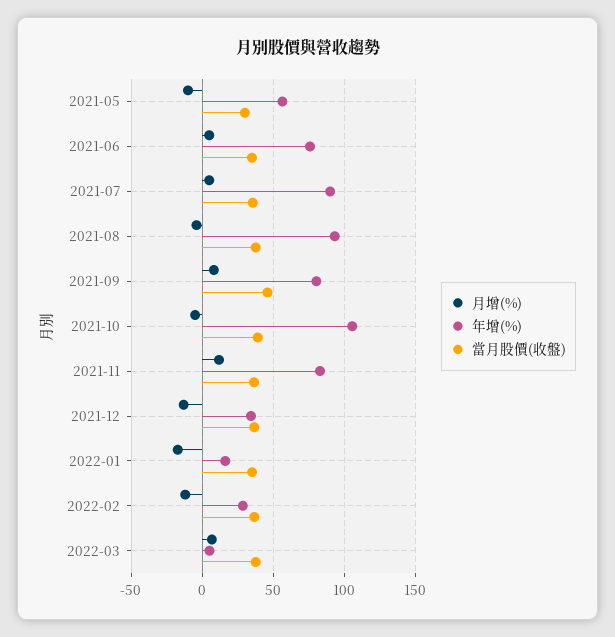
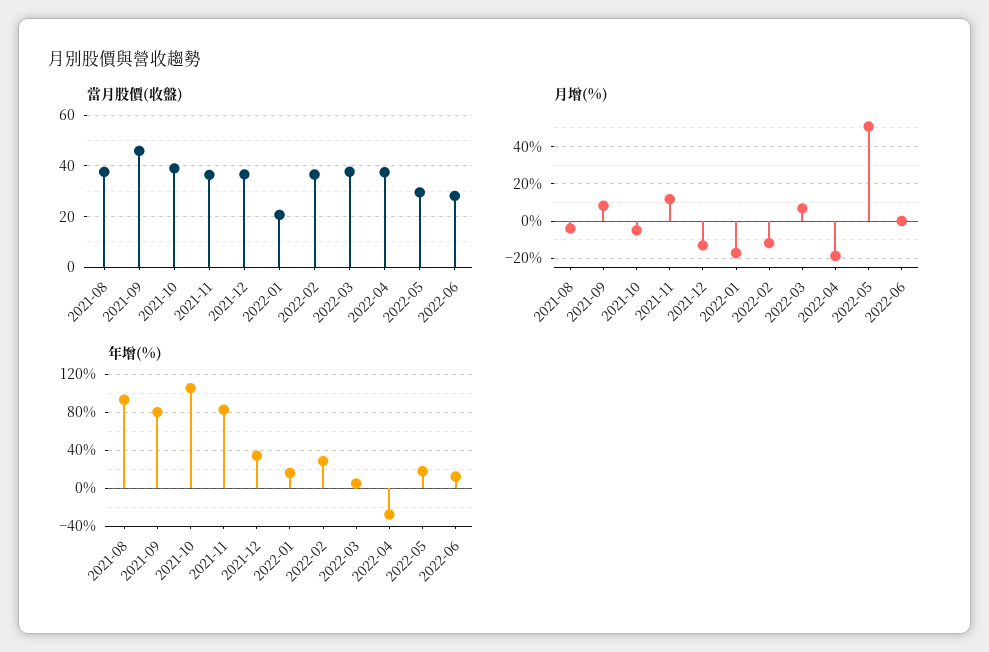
月增(%), 2021-05: -10 -> none
年增(%), 2021-05: 55 -> none
當月股價(收盤), 2021-05: 30 -> none
月增(%), 2021-06: 5 -> none
年增(%), 2021-06: 75 -> none
當月股價(收盤), 2021-06: 35 -> none
月增(%), 2021-07: 5 -> none
年增(%), 2021-07: 90 -> none
當月股價(收盤), 2021-07: 35 -> none
當月股價(收盤), 2022-01: 35 -> 20
當月股價(收盤), 2022-04: none -> 37.5
當月股價(收盤), 2022-05: none -> 30
當月股價(收盤), 2022-06: none -> 27.5
月增(%), 2022-04: none -> -20
月增(%), 2022-05: none -> 50
月增(%), 2022-06: none -> 0
年增(%), 2022-04: none -> -30
年增(%), 2022-05: none -> 20
年增(%), 2022-06: none -> 10

